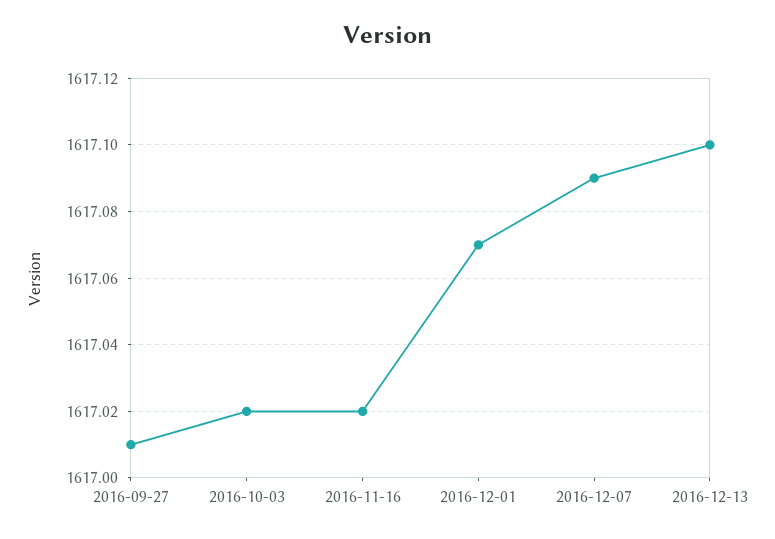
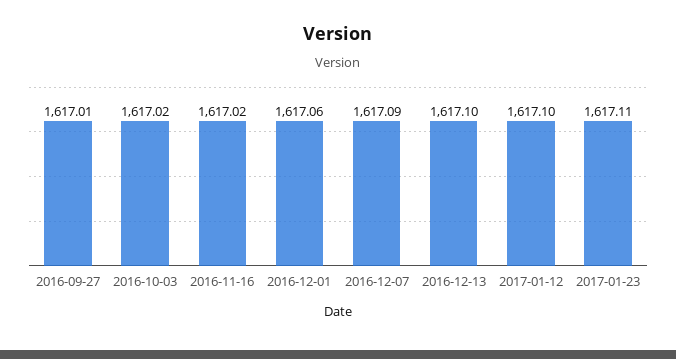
2016-12-01: 1617.07 -> 1617.06
2017-01-12: none -> 1617.1
2017-01-23: none -> 1617.11

